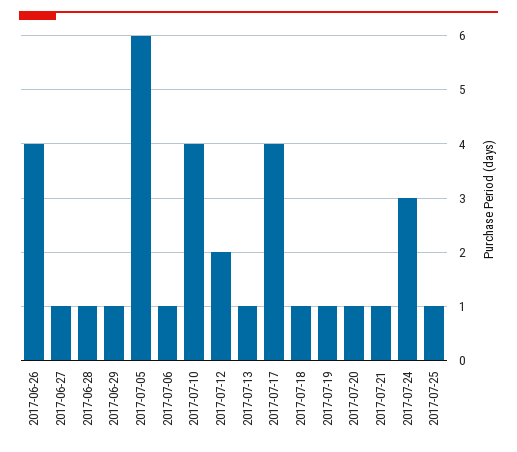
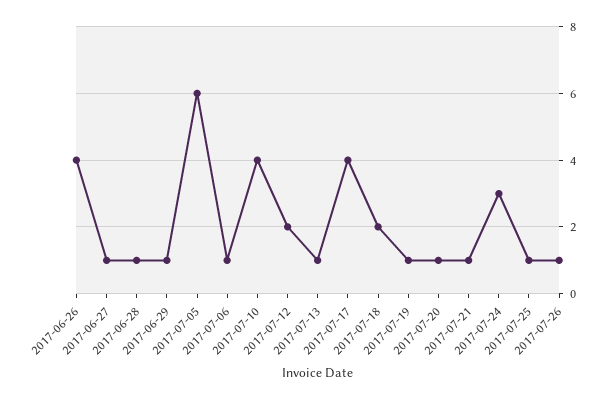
2017-07-18: 1 -> 2
2017-07-26: none -> 1

